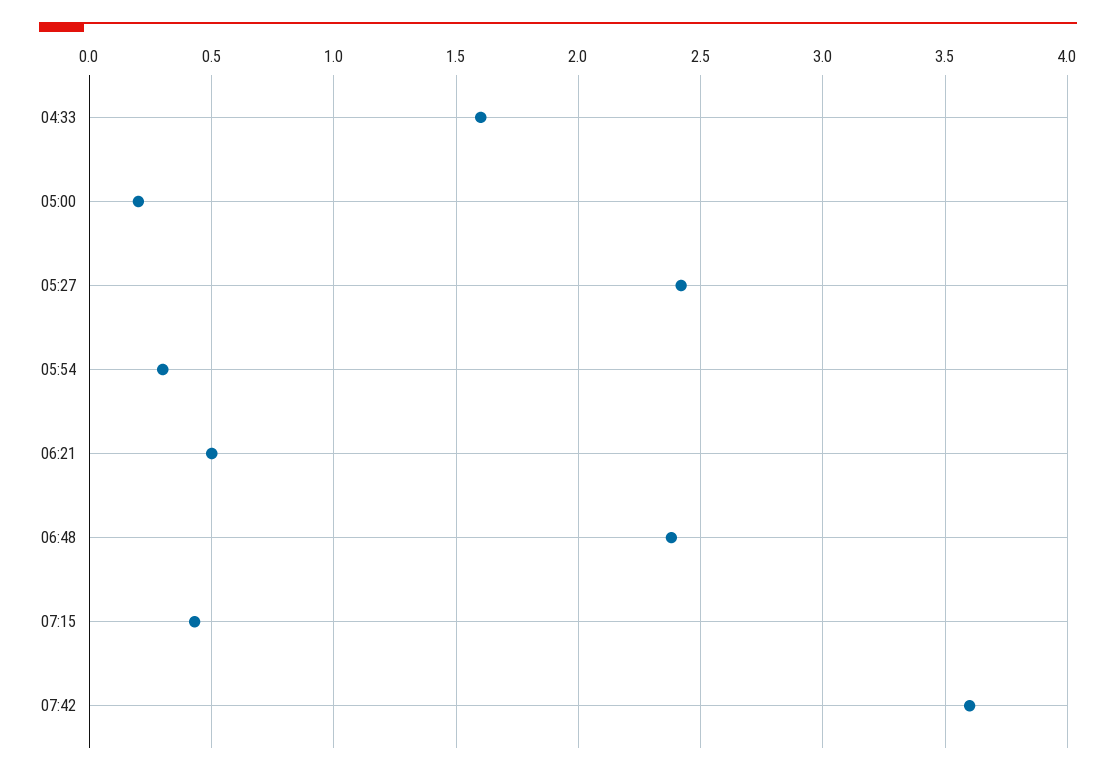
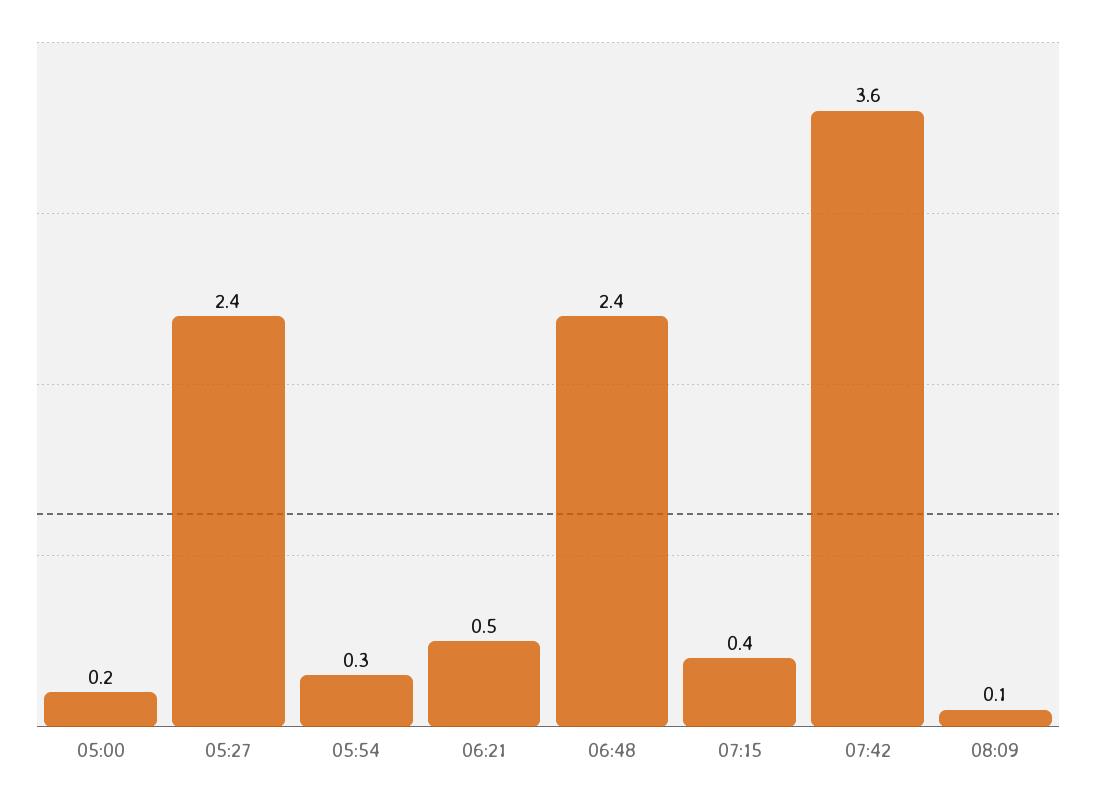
04:33: 1.6 -> none
08:09: none -> 0.1

